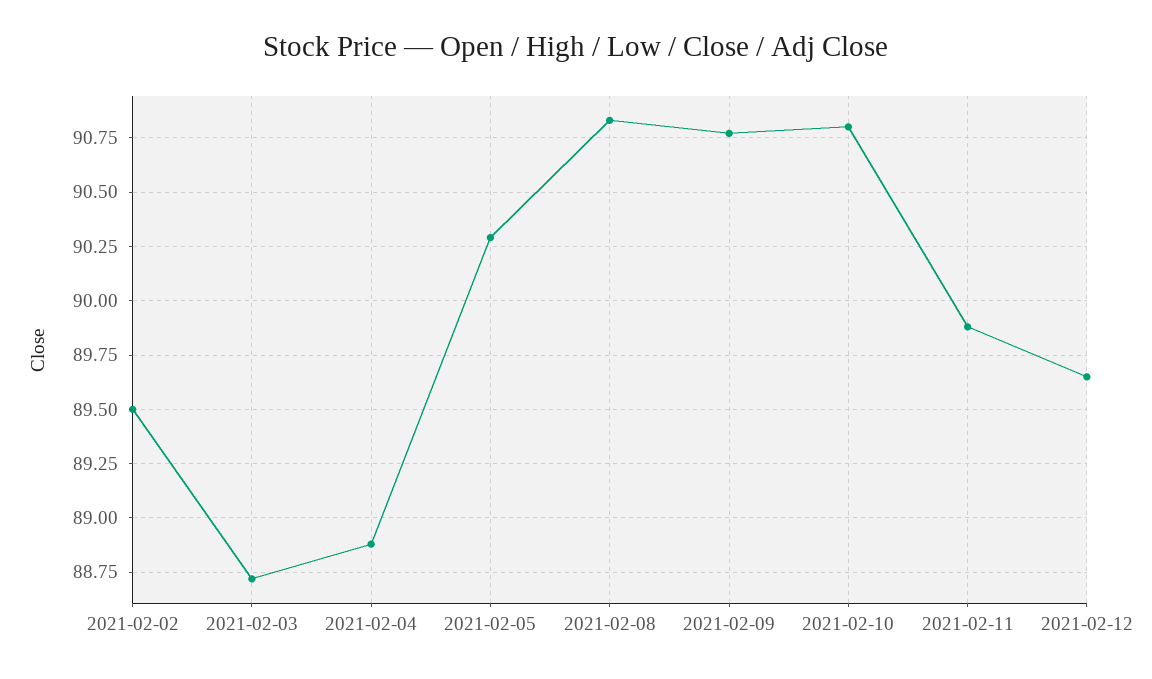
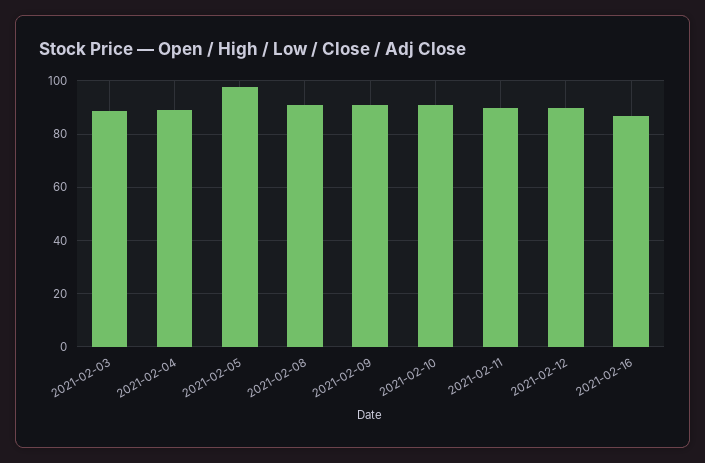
2021-02-02: 89.5 -> none
2021-02-05: 90.3 -> 97.5
2021-02-16: none -> 87.5

